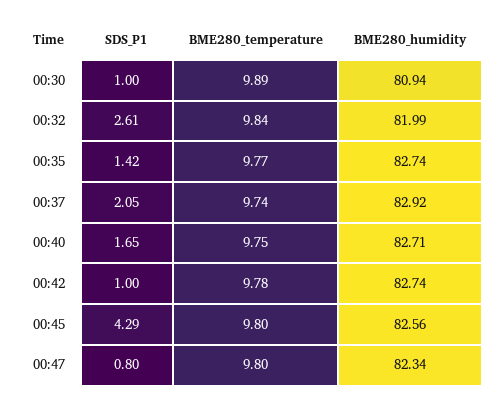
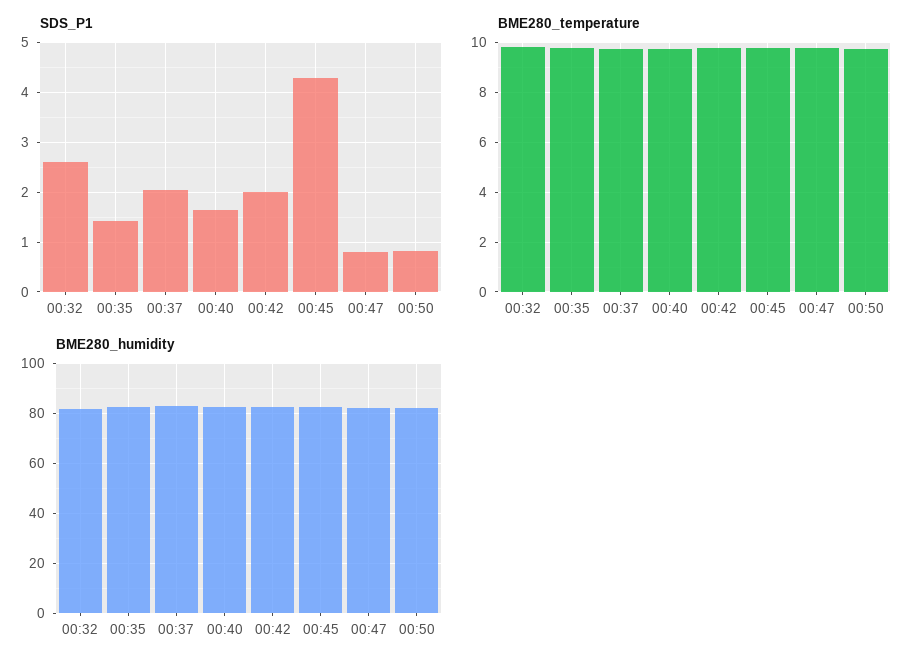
SDS_P1, 00:30: 1 -> none
BME280_temperature, 00:30: 9.89 -> none
BME280_humidity, 00:30: 80.94 -> none
SDS_P1, 00:42: 1 -> 2
SDS_P1, 00:50: none -> 0.8
BME280_temperature, 00:50: none -> 9.75
BME280_humidity, 00:50: none -> 82.5

